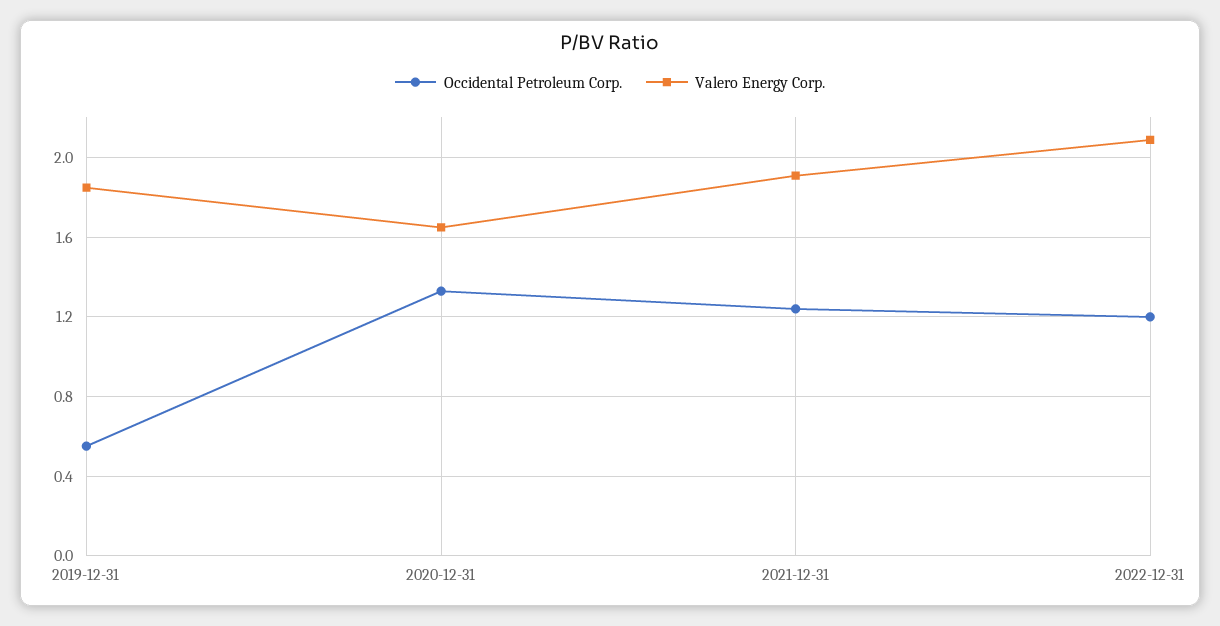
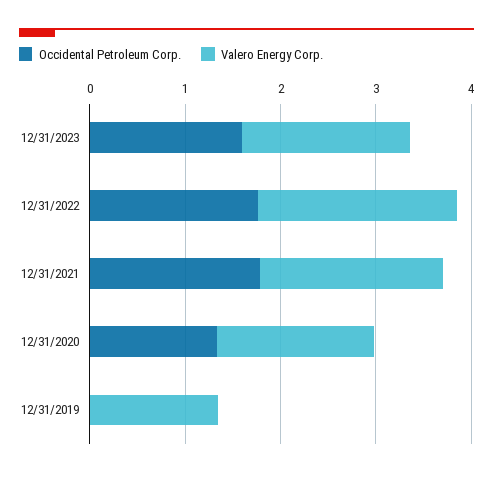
Occidental Petroleum Corp., 2019-12-31: 0.55 -> 0
Valero Energy Corp., 2019-12-31: 1.85 -> 1.4
Occidental Petroleum Corp., 2021-12-31: 1.25 -> 1.8
Occidental Petroleum Corp., 2022-12-31: 1.2 -> 1.8
Occidental Petroleum Corp., 12/31/2023: none -> 1.6
Valero Energy Corp., 12/31/2023: none -> 1.8

